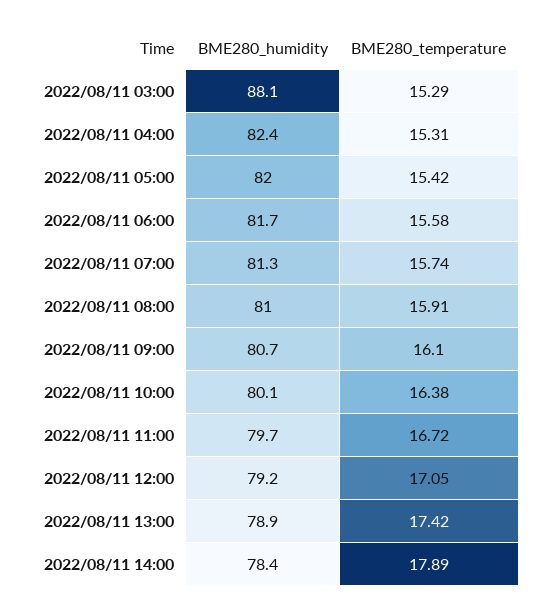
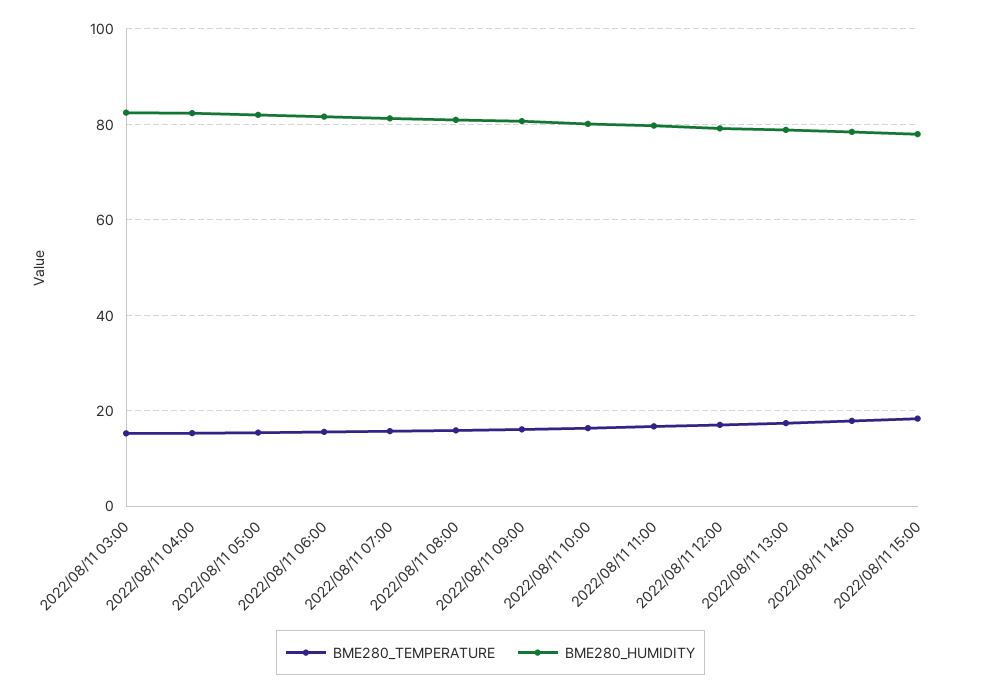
BME280_humidity, 2022/08/11 03:00: 88.1 -> 82
BME280_temperature, 2022/08/11 15:00: none -> 18
BME280_humidity, 2022/08/11 15:00: none -> 78

